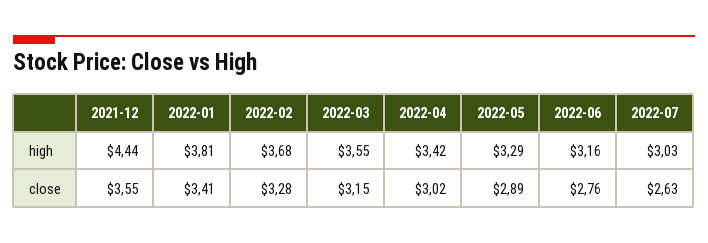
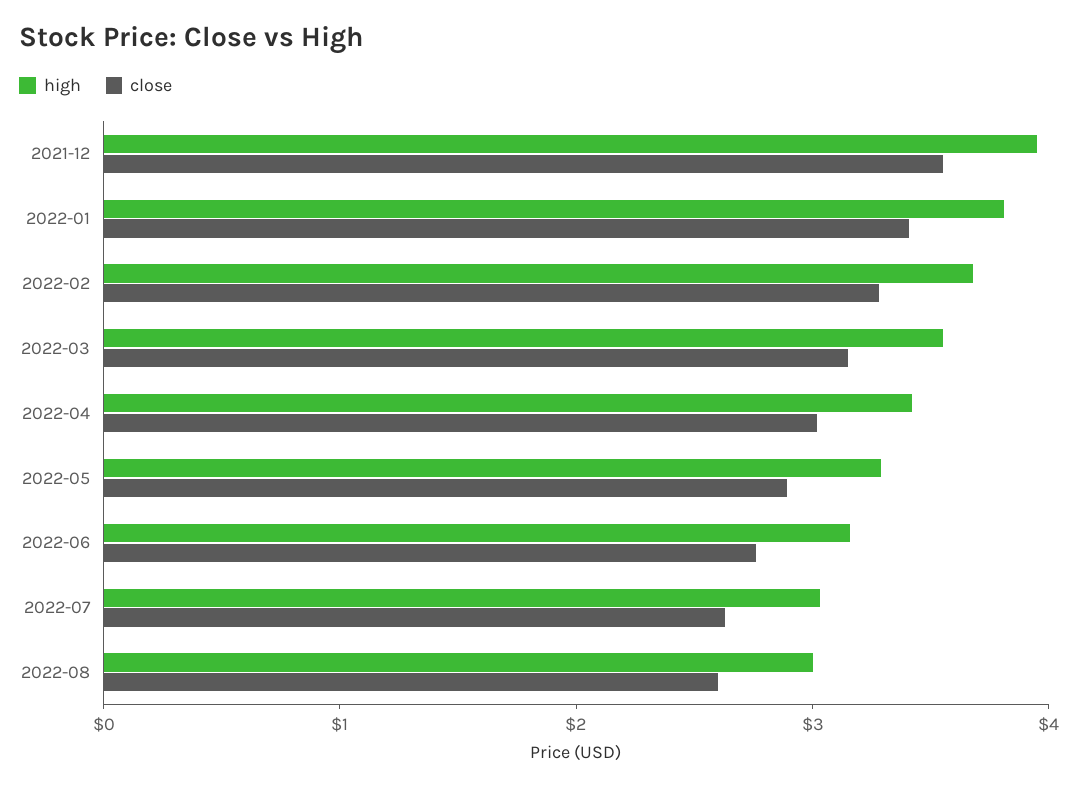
high, 2021-12: 4.44 -> 4
high, 2022-08: none -> 3
close, 2022-08: none -> 2.6

